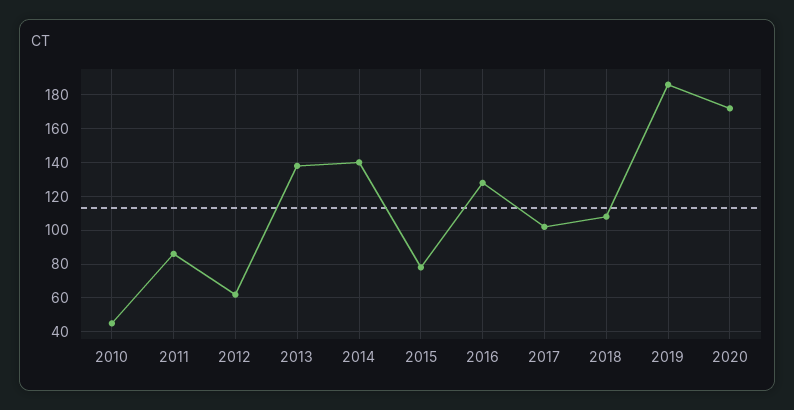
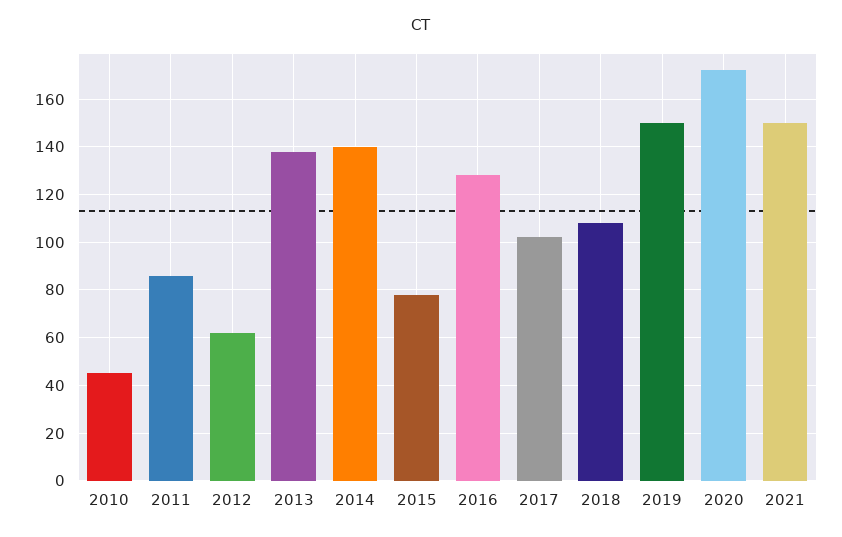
2019: 185 -> 150
2021: none -> 150

